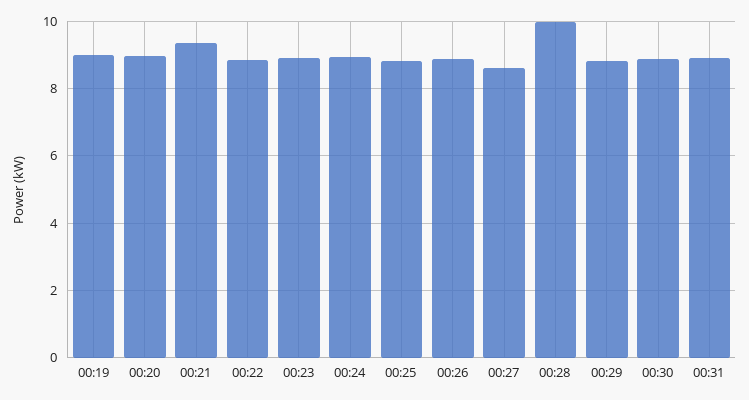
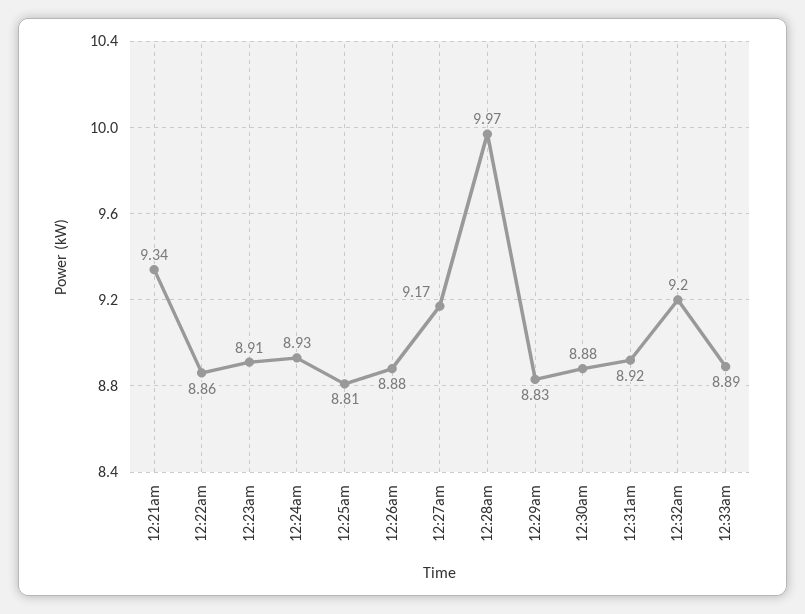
00:19: 9 -> none
00:20: 9 -> none
00:27: 8.6 -> 9.17
12:32am: none -> 9.2
12:33am: none -> 8.89

